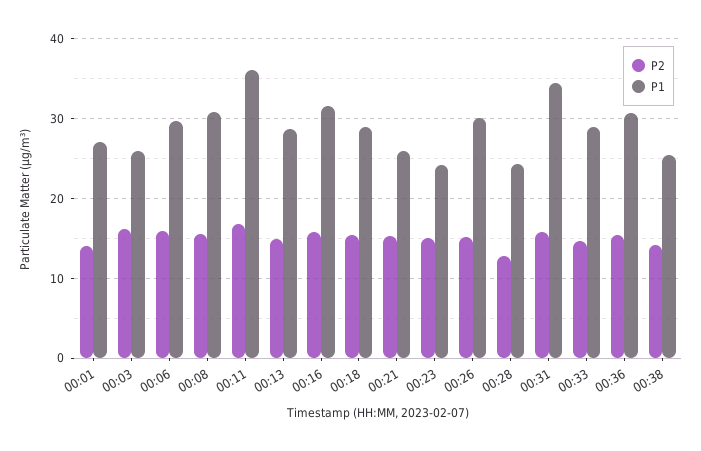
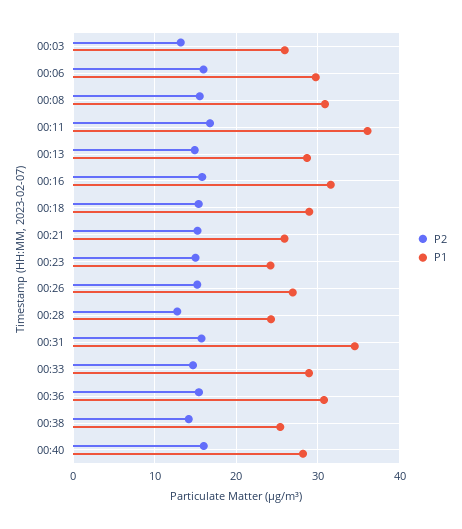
P2, 00:01: 14 -> none
P1, 00:01: 27 -> none
P2, 00:03: 16 -> 13
P1, 00:26: 30 -> 27
P2, 00:40: none -> 16
P1, 00:40: none -> 28

